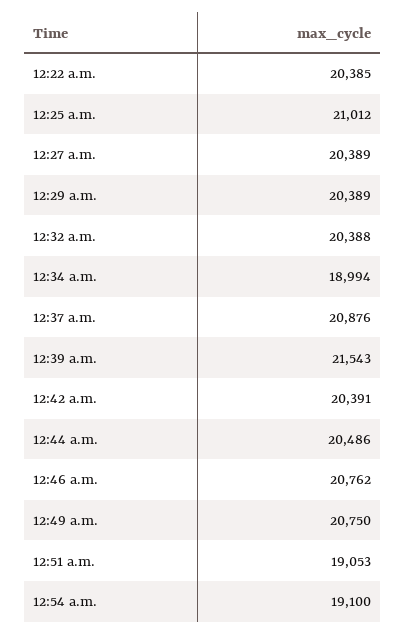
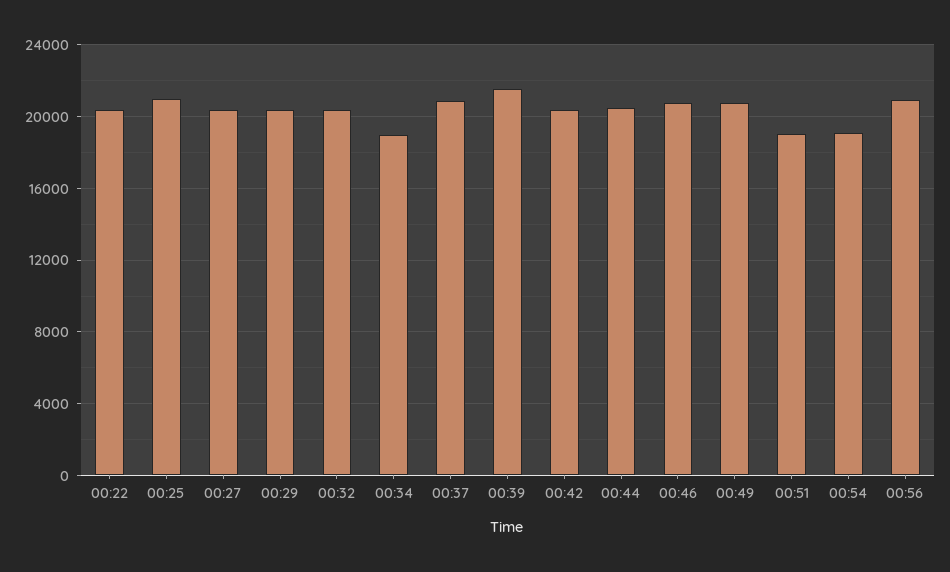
00:56: none -> 21000

